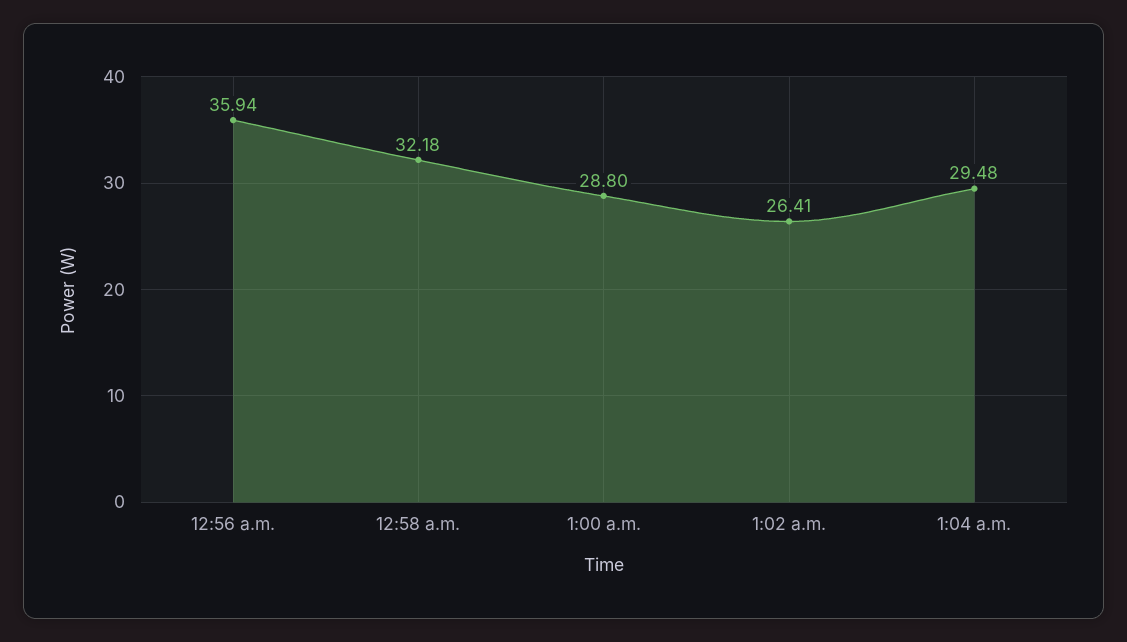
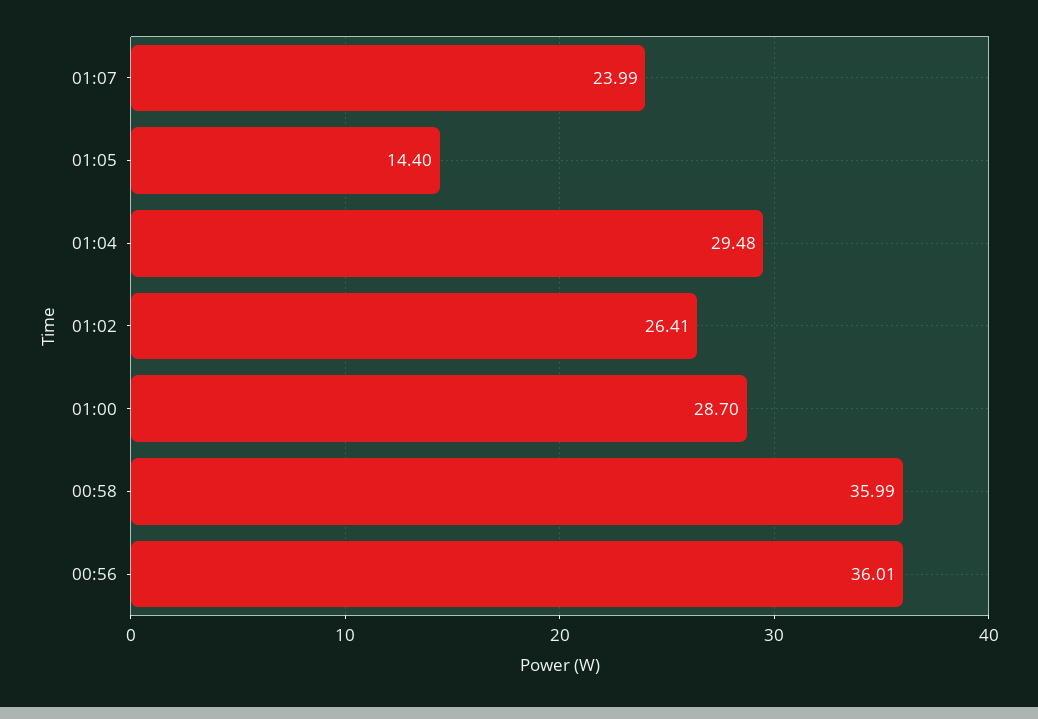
12:56 a.m.: 35.94 -> 36.01
12:58 a.m.: 32.18 -> 35.99
1:00 a.m.: 28.8 -> 28.7
01:07: none -> 23.99
01:05: none -> 14.4

